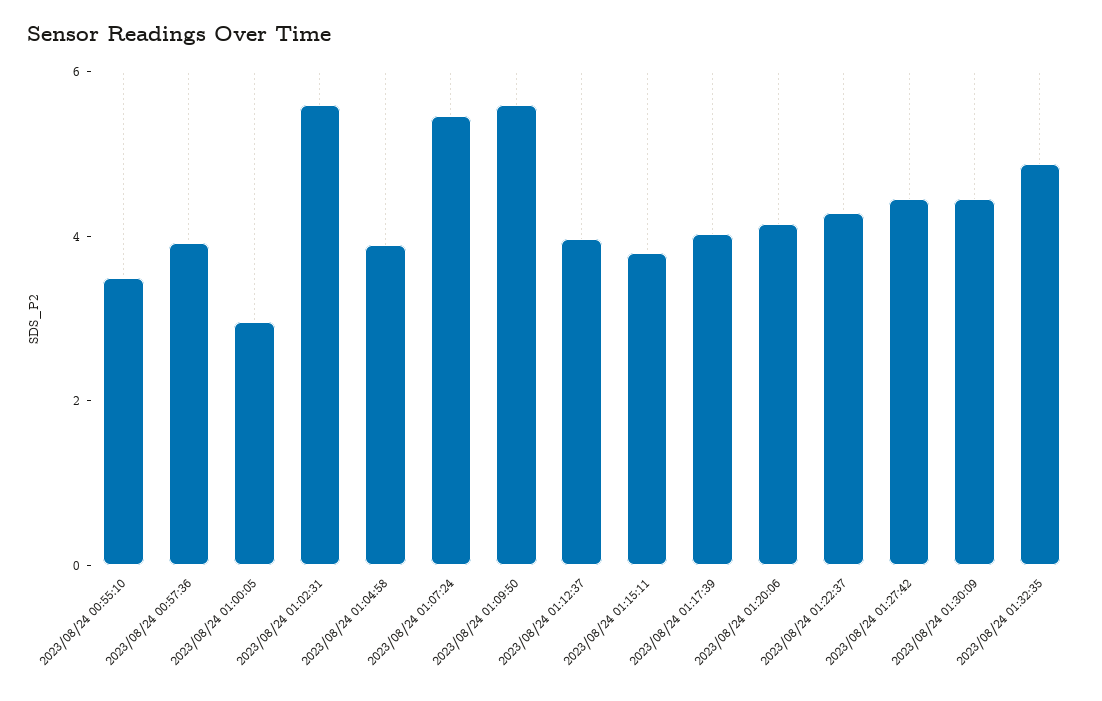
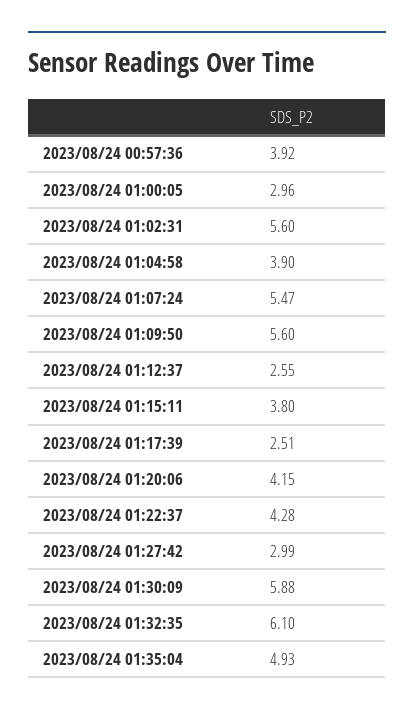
2023/08/24 00:55:10: 3.5 -> none
2023/08/24 01:12:37: 4 -> 2.55
2023/08/24 01:17:39: 4 -> 2.51
2023/08/24 01:27:42: 4.5 -> 2.99
2023/08/24 01:30:09: 4.5 -> 5.88
2023/08/24 01:32:35: 5 -> 6.1
2023/08/24 01:35:04: none -> 4.93

